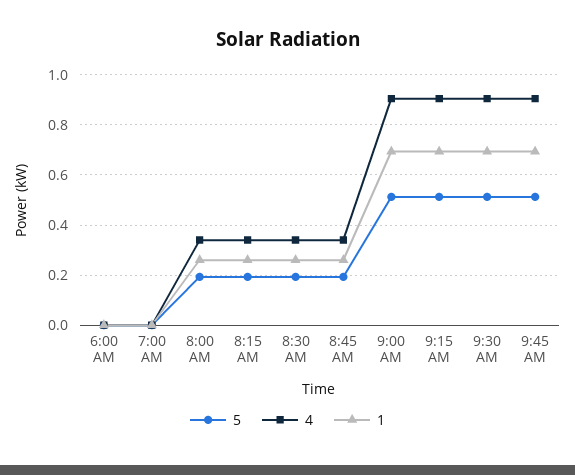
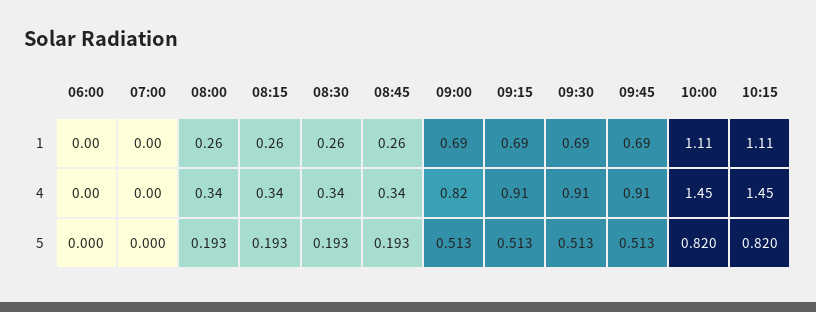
4, 9:00 AM: 0.9 -> 0.82
1, 10:00: none -> 1.11
1, 10:15: none -> 1.11
4, 10:00: none -> 1.45
4, 10:15: none -> 1.45
5, 10:00: none -> 0.82
5, 10:15: none -> 0.82

